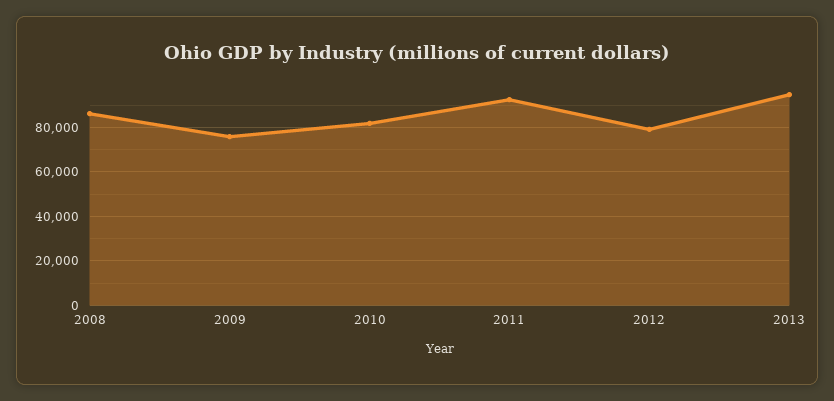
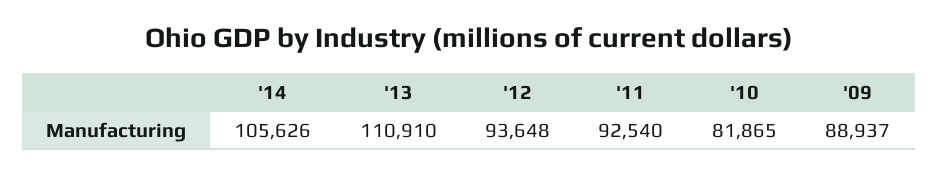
2008: 85000 -> none
2009: 75000 -> 88937
2012: 80000 -> 93648
2013: 95000 -> 110910
'14: none -> 105626

